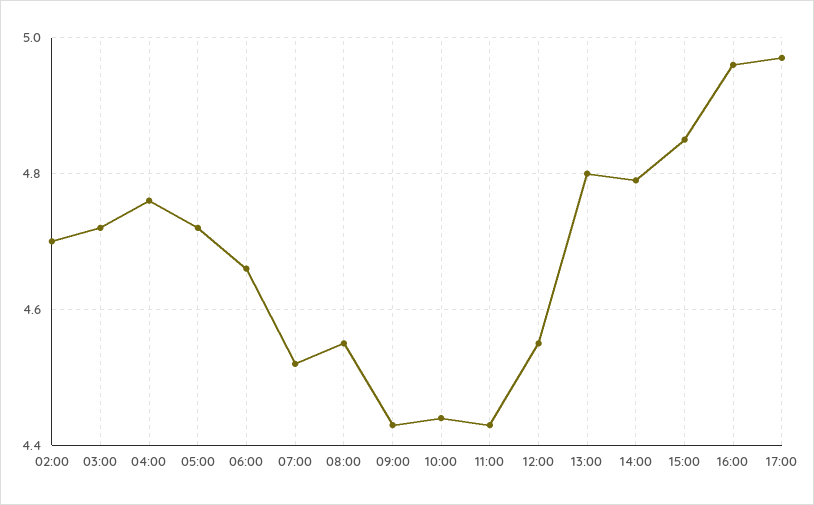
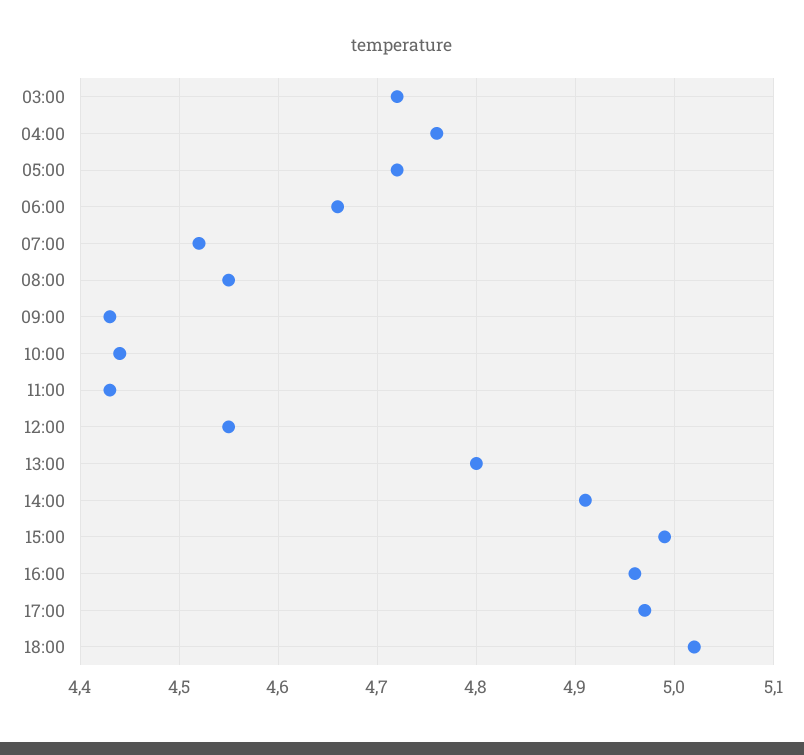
02:00: 4.7 -> none
14:00: 4.8 -> 4.91
15:00: 4.85 -> 4.99
18:00: none -> 5.02

